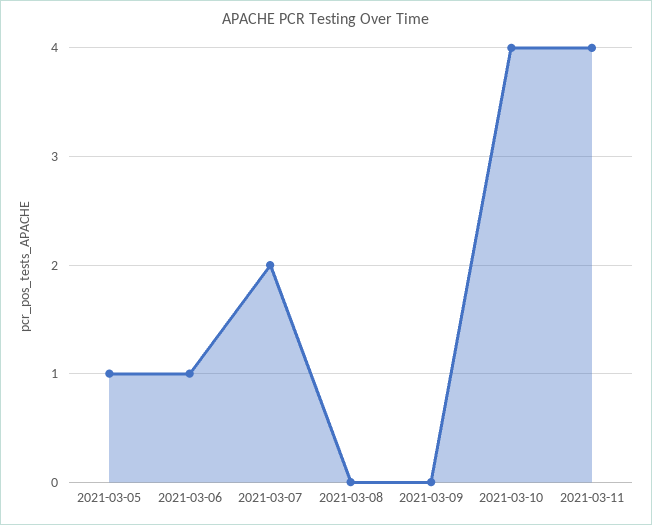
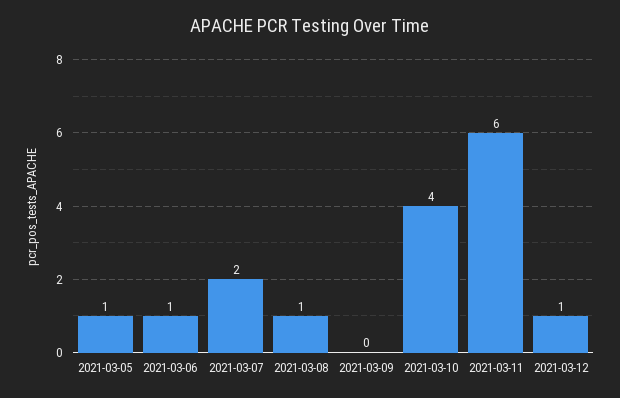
2021-03-08: 0 -> 1
2021-03-11: 4 -> 6
2021-03-12: none -> 1

